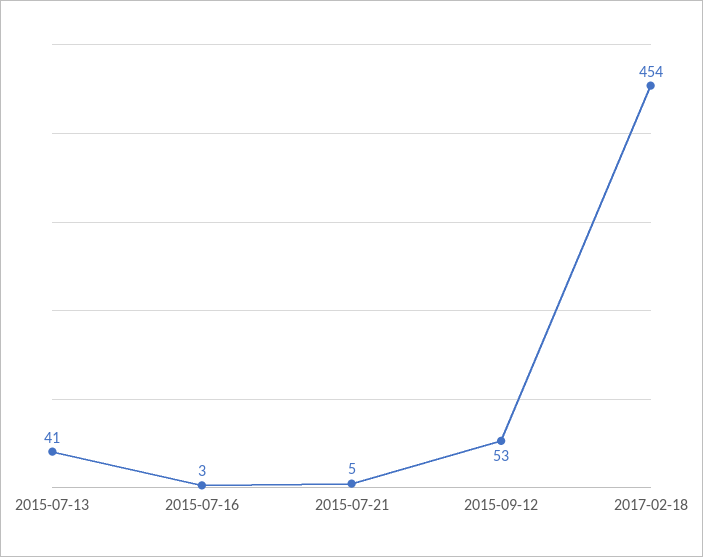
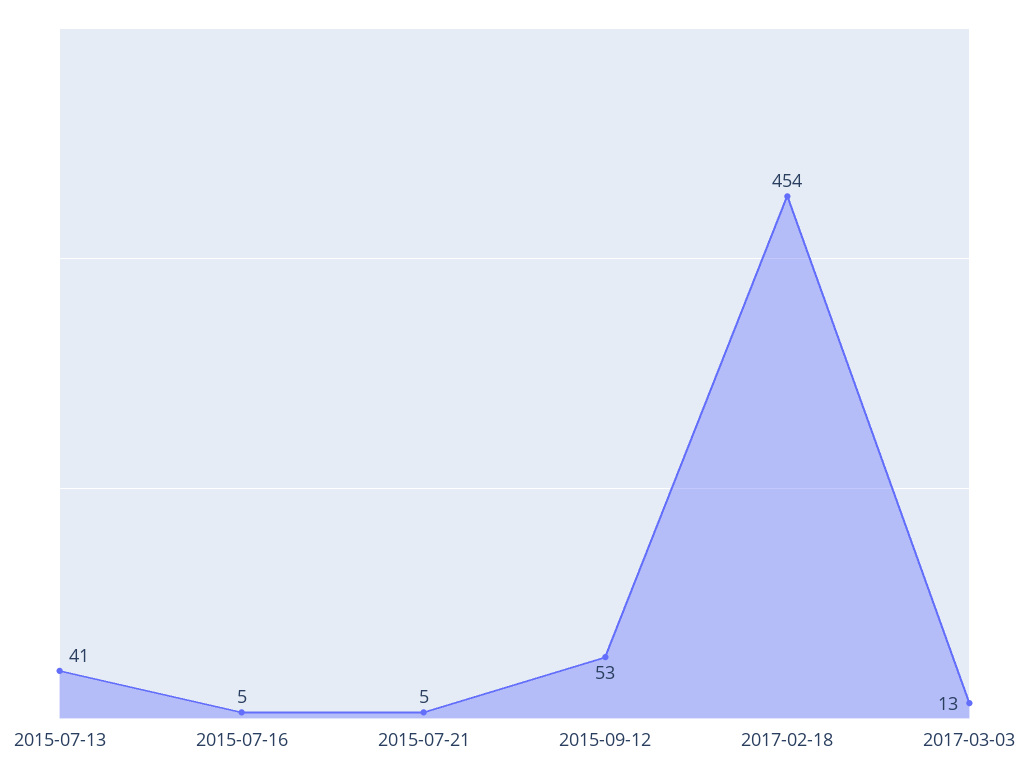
2015-07-16: 3 -> 5
2017-03-03: none -> 13

